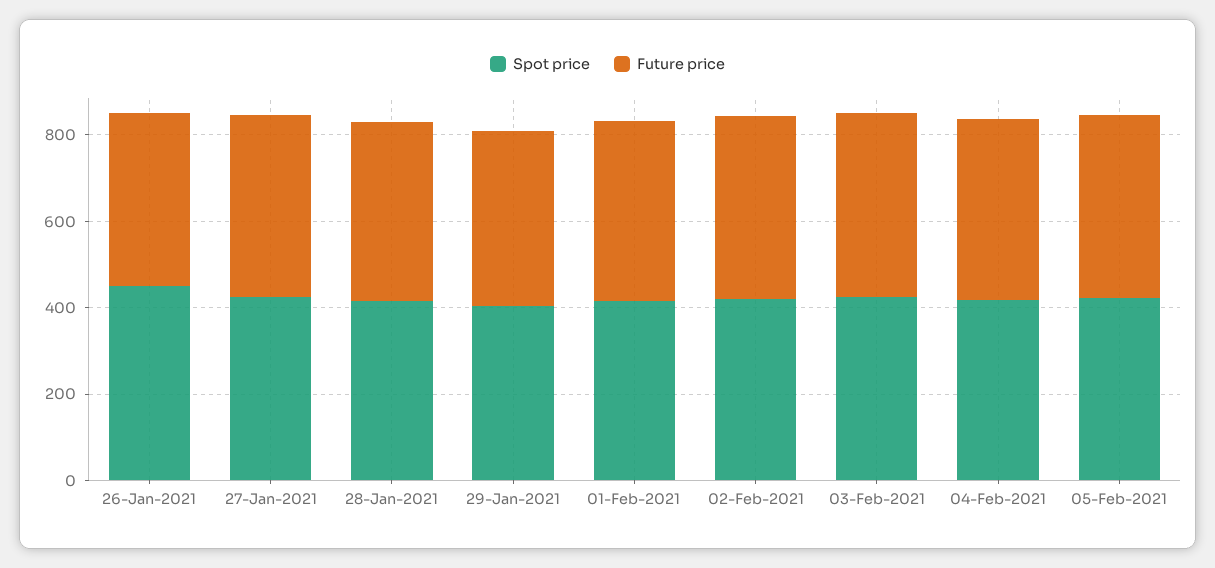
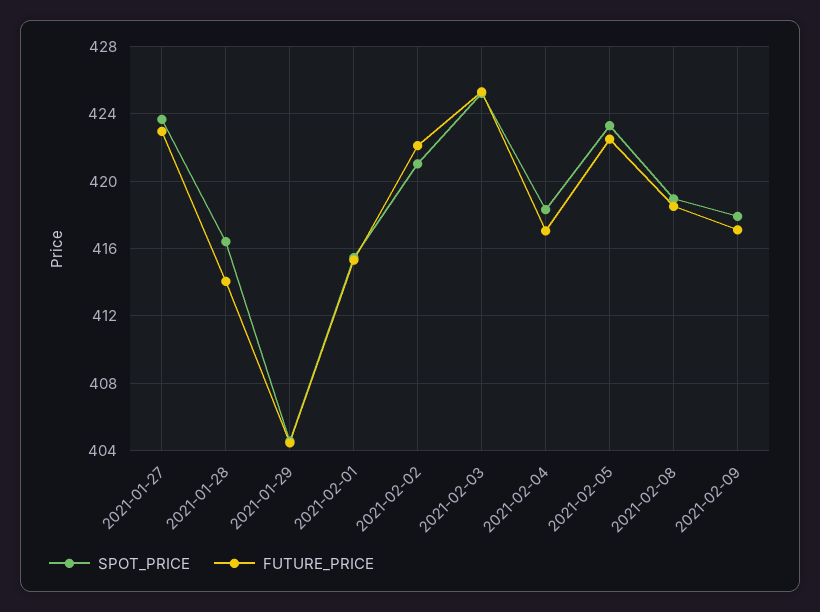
Spot price, 26-Jan-2021: 450 -> none
Future price, 26-Jan-2021: 400 -> none
Spot price, 2021-02-08: none -> 419
Future price, 2021-02-08: none -> 418.5
Spot price, 2021-02-09: none -> 418
Future price, 2021-02-09: none -> 417

